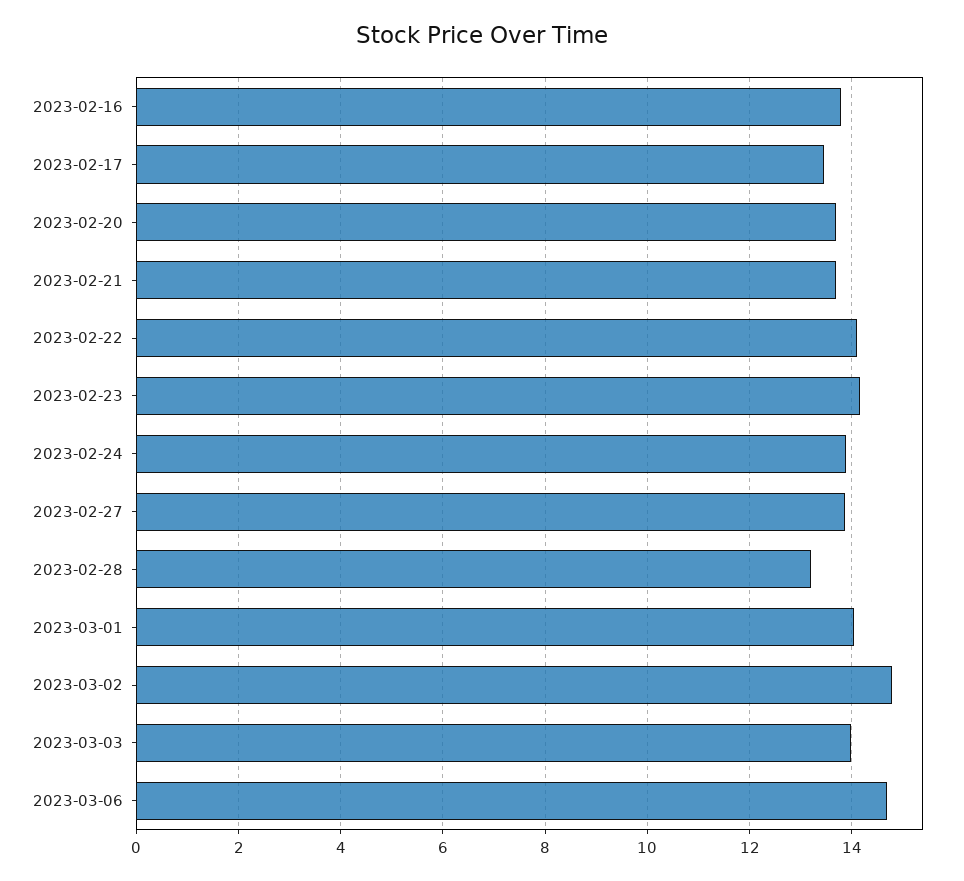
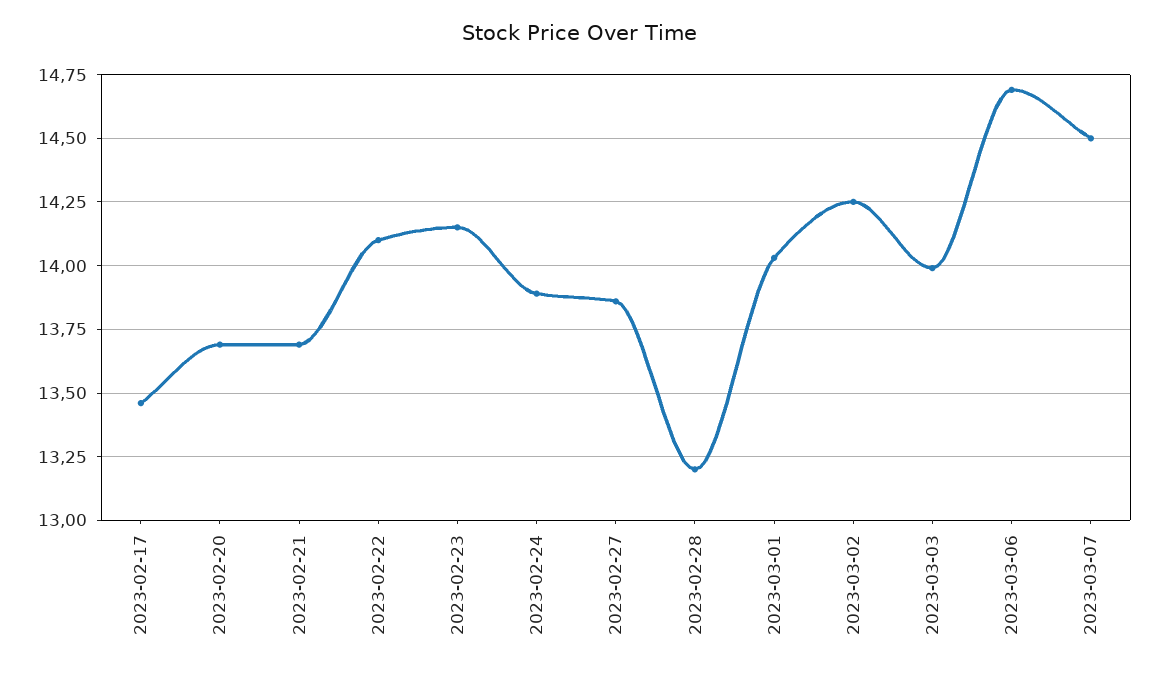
2023-02-16: 13.8 -> none
2023-03-02: 14.8 -> 14.25
2023-03-07: none -> 14.5

